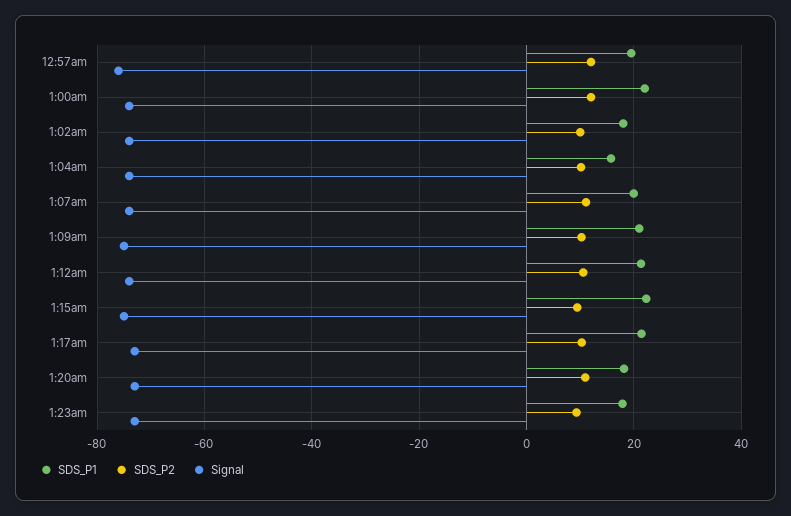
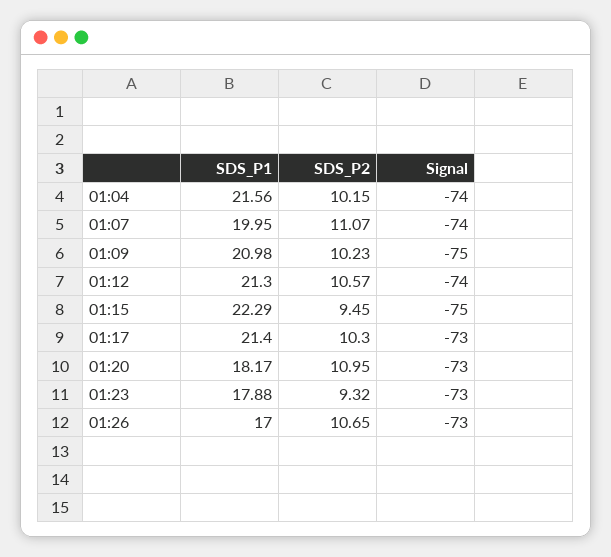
SDS_P1, 12:57am: 20 -> none
SDS_P2, 12:57am: 12 -> none
Signal, 12:57am: -76 -> none
SDS_P1, 1:00am: 22 -> none
SDS_P2, 1:00am: 12 -> none
Signal, 1:00am: -74 -> none
SDS_P1, 1:02am: 18 -> none
SDS_P2, 1:02am: 10 -> none
Signal, 1:02am: -74 -> none
SDS_P1, 1:04am: 16 -> 21.56
SDS_P1, 01:26: none -> 17
SDS_P2, 01:26: none -> 10.65
Signal, 01:26: none -> -73

